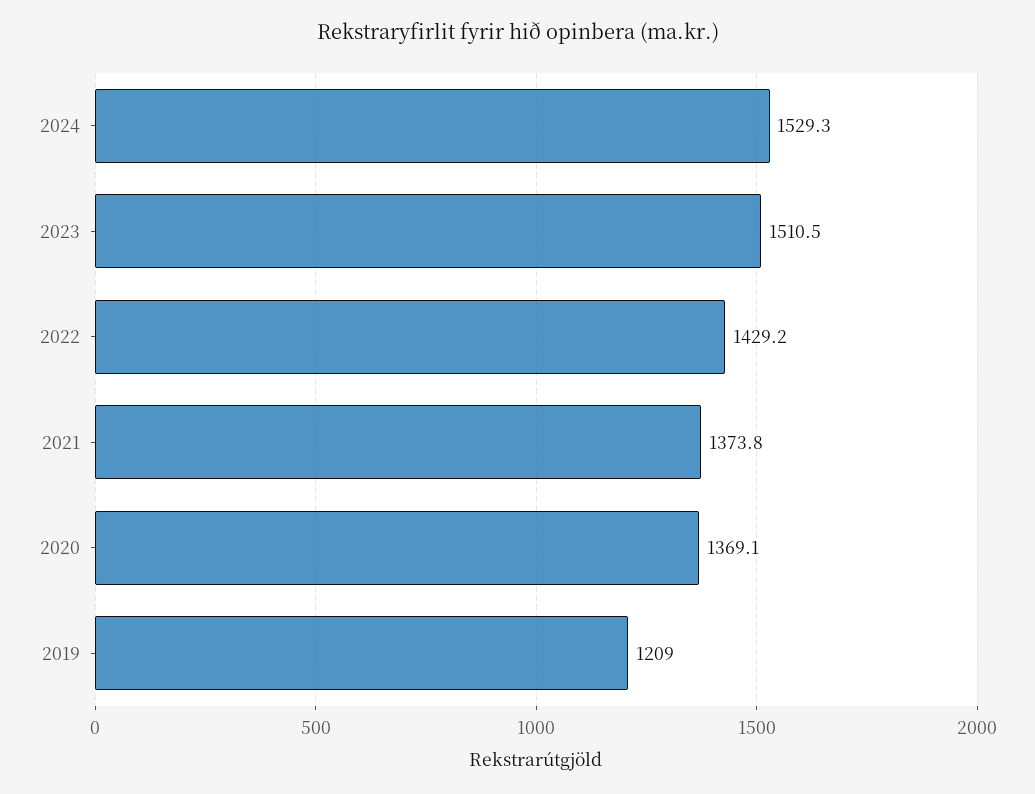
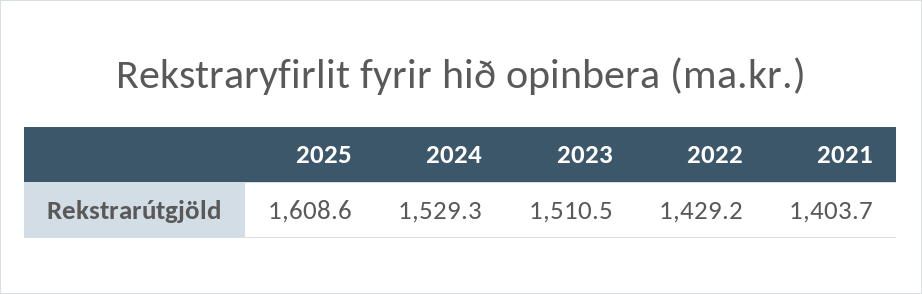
2021: 1373.8 -> 1403.7
2020: 1369.1 -> none
2019: 1209 -> none
2025: none -> 1608.6

